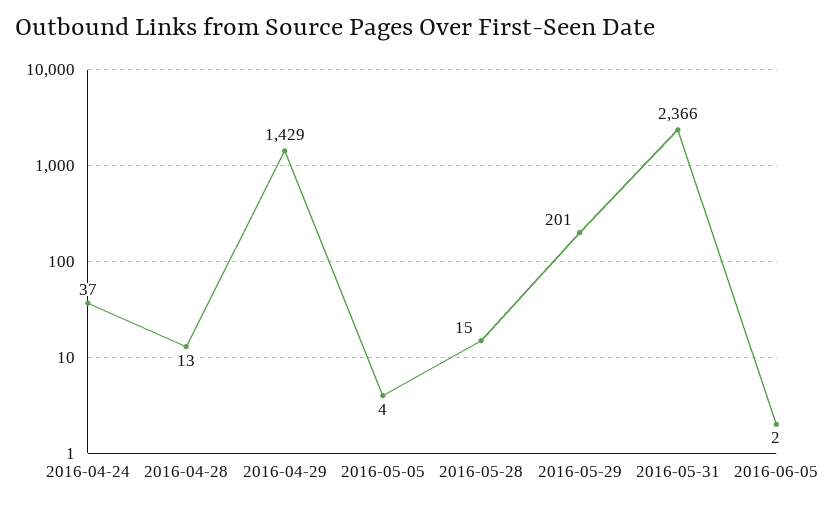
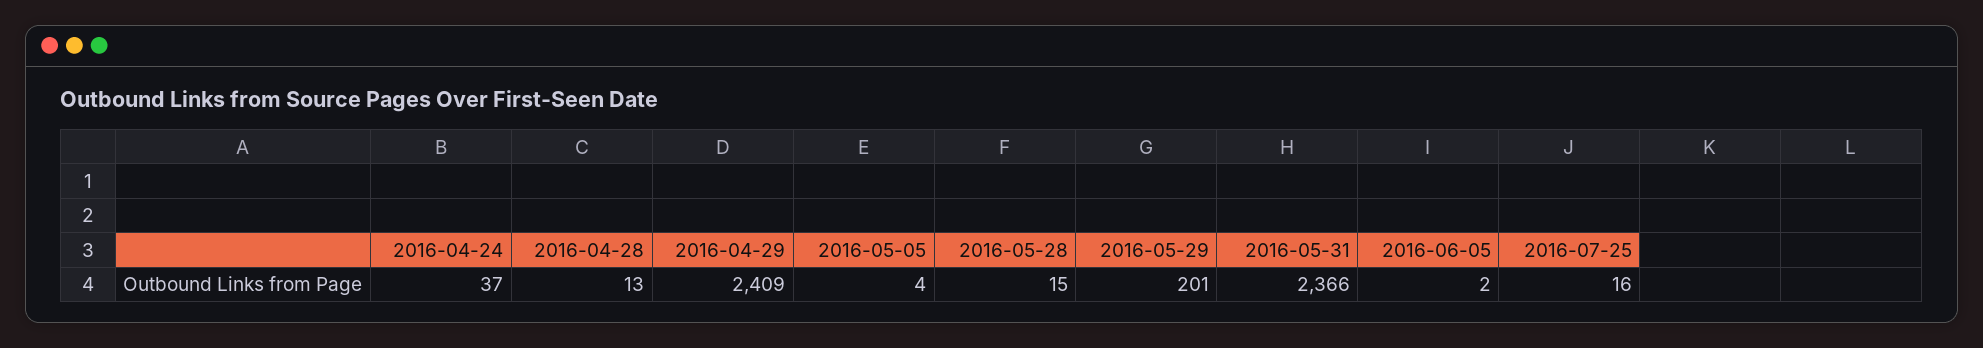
2016-04-29: 1429 -> 2409
2016-07-25: none -> 16

